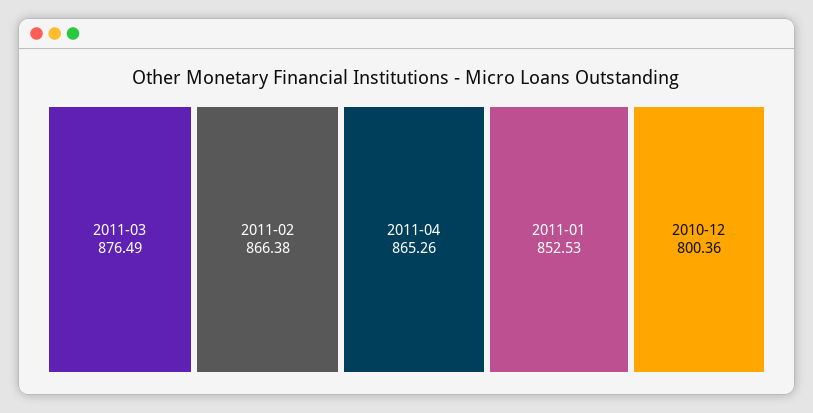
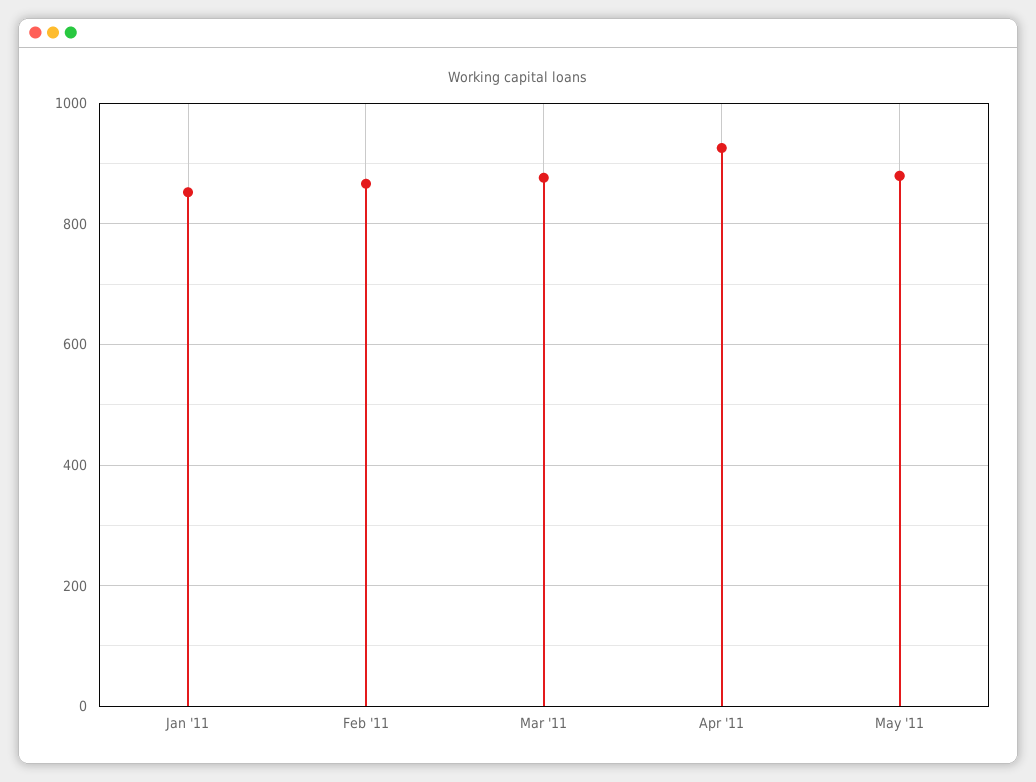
2011-04: 865.26 -> 920
2010-12: 800.36 -> none
May '11: none -> 880

